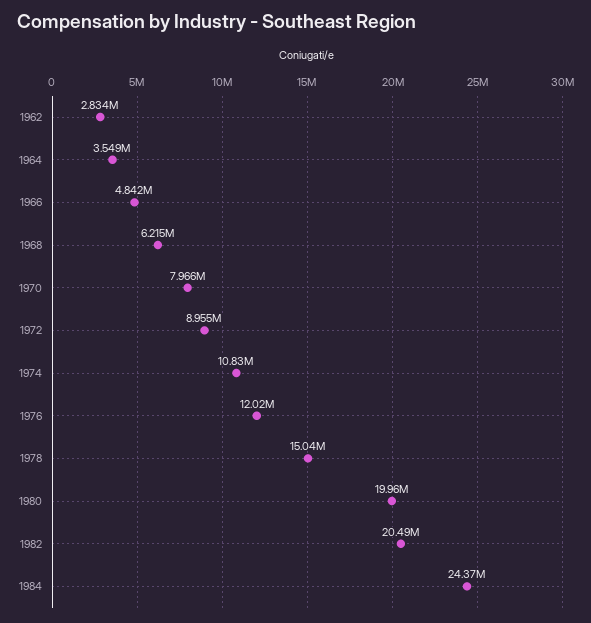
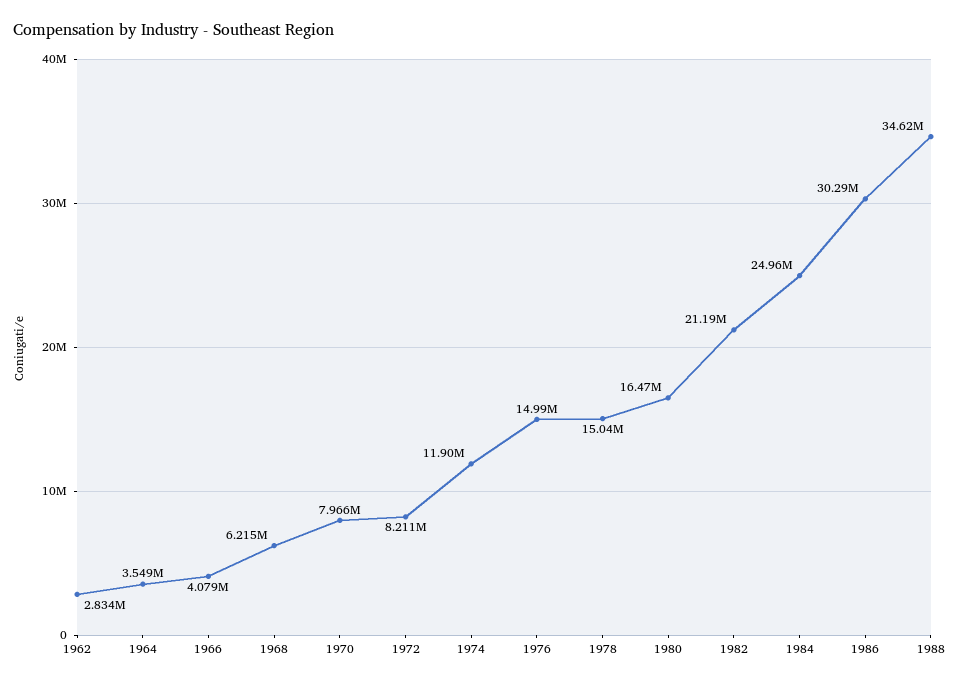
1966: 4842000 -> 4079000
1972: 8955000 -> 8211000
1974: 10830000 -> 11900000
1976: 12020000 -> 14990000
1980: 19960000 -> 16470000
1982: 20490000 -> 21190000
1984: 24370000 -> 24960000
1986: none -> 30290000
1988: none -> 34620000

